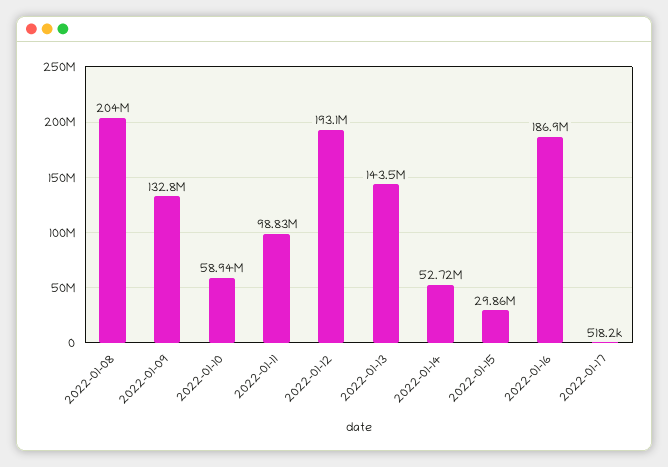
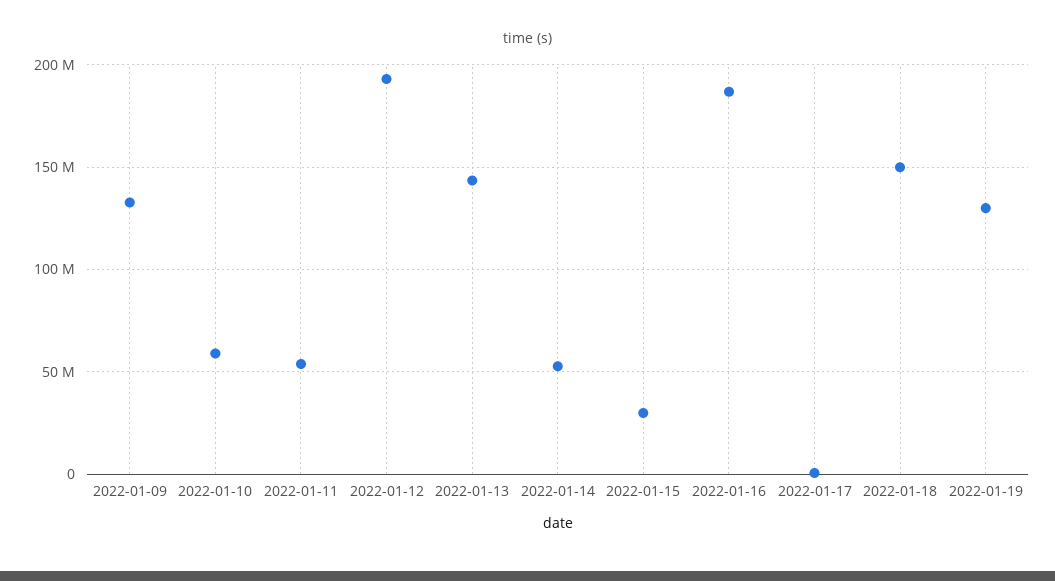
2022-01-08: 204000000 -> none
2022-01-11: 98830000 -> 55000000
2022-01-18: none -> 150000000
2022-01-19: none -> 130000000

